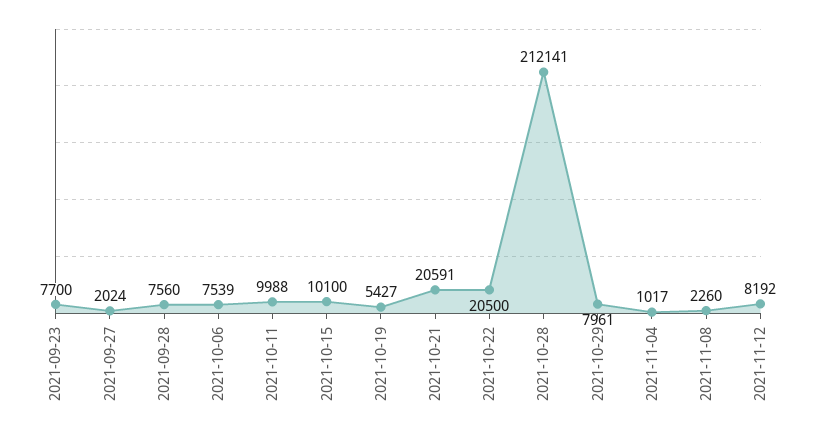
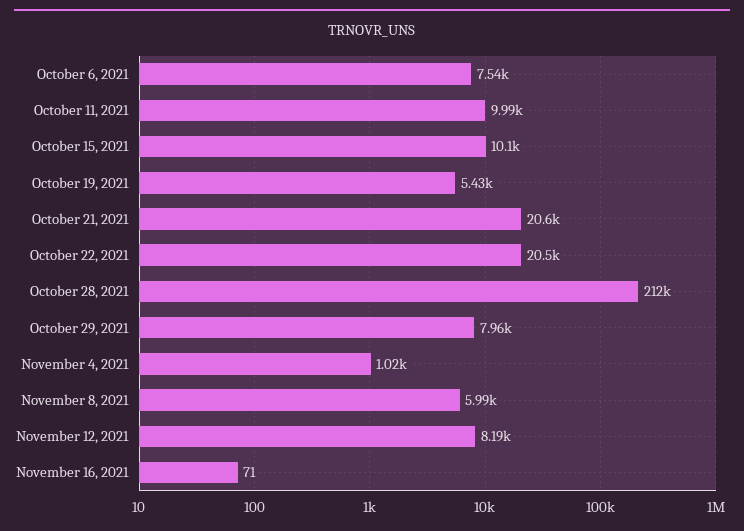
2021-09-23: 7700 -> none
2021-09-27: 2024 -> none
2021-09-28: 7560 -> none
2021-11-08: 2260 -> 5990
November 16, 2021: none -> 71

